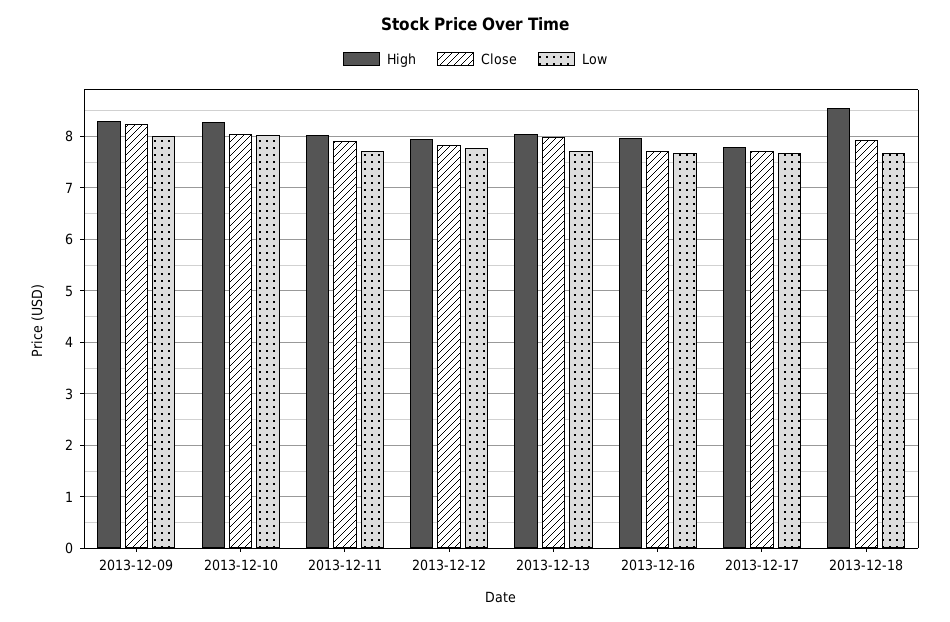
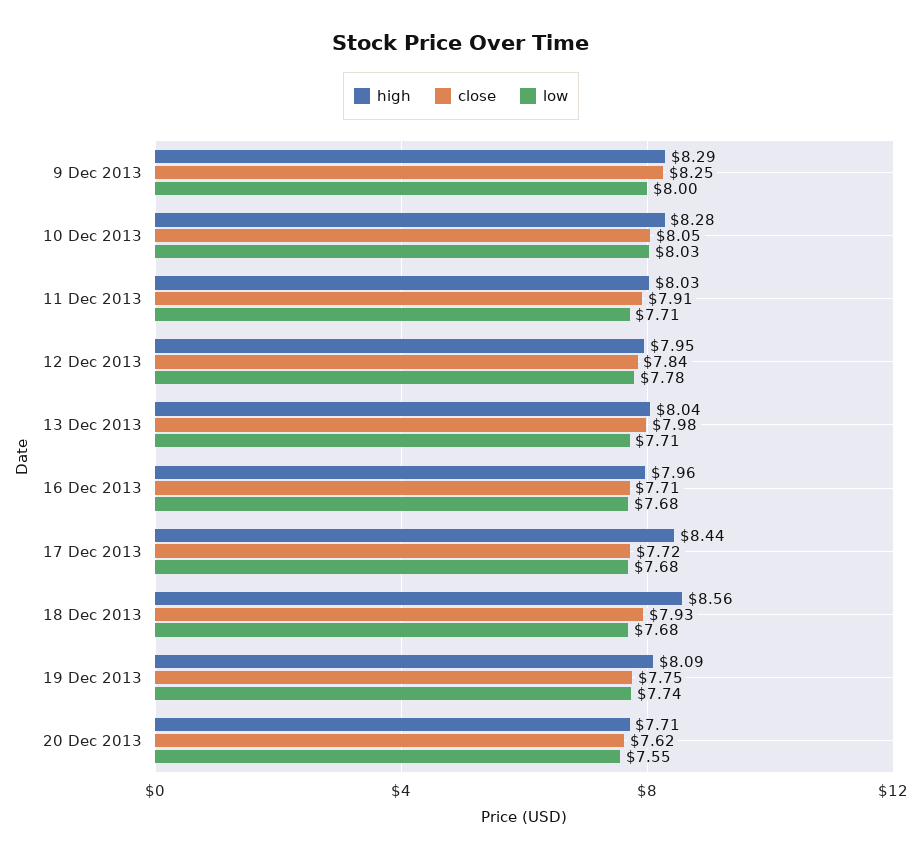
High, 2013-12-17: 7.8 -> 8.44
High, 19 Dec 2013: none -> 8.09
Close, 19 Dec 2013: none -> 7.75
Low, 19 Dec 2013: none -> 7.74
High, 20 Dec 2013: none -> 7.71
Close, 20 Dec 2013: none -> 7.62
Low, 20 Dec 2013: none -> 7.55

